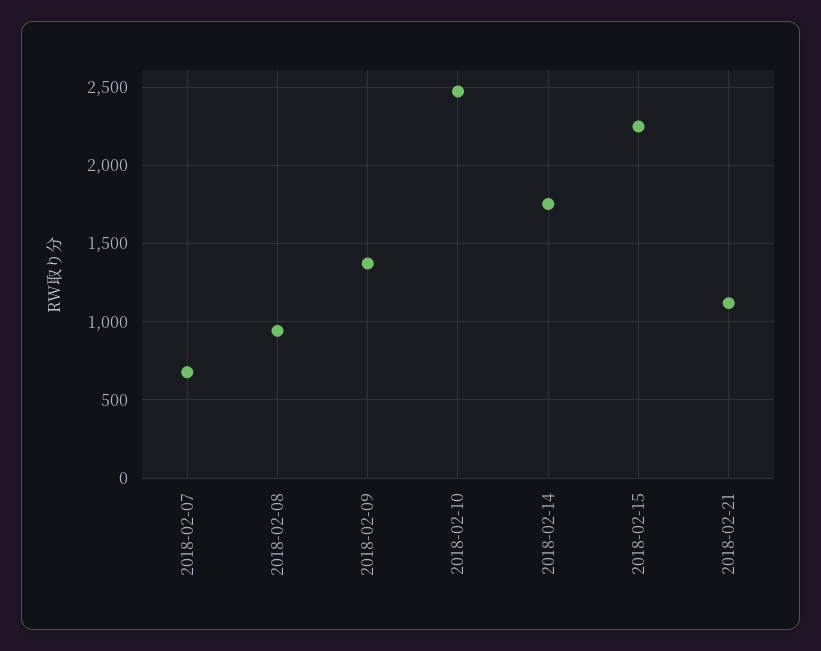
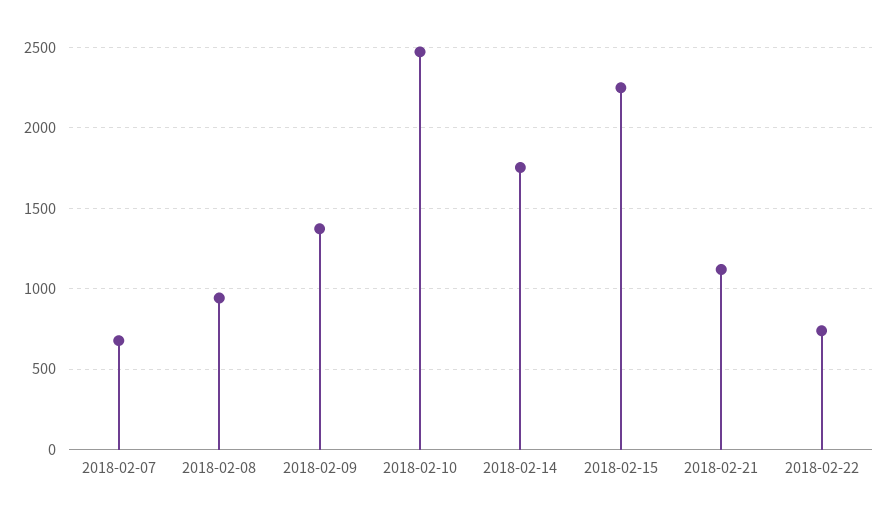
2018-02-22: none -> 750

